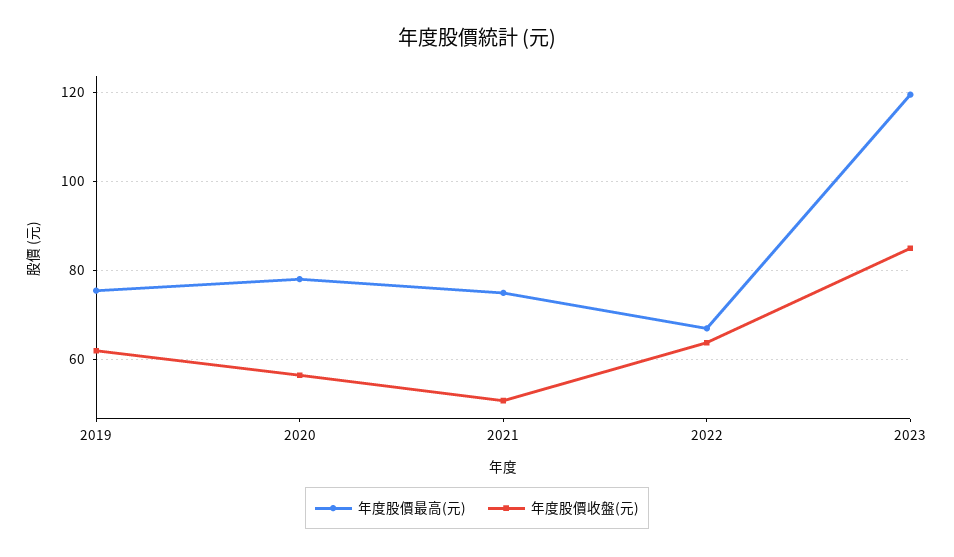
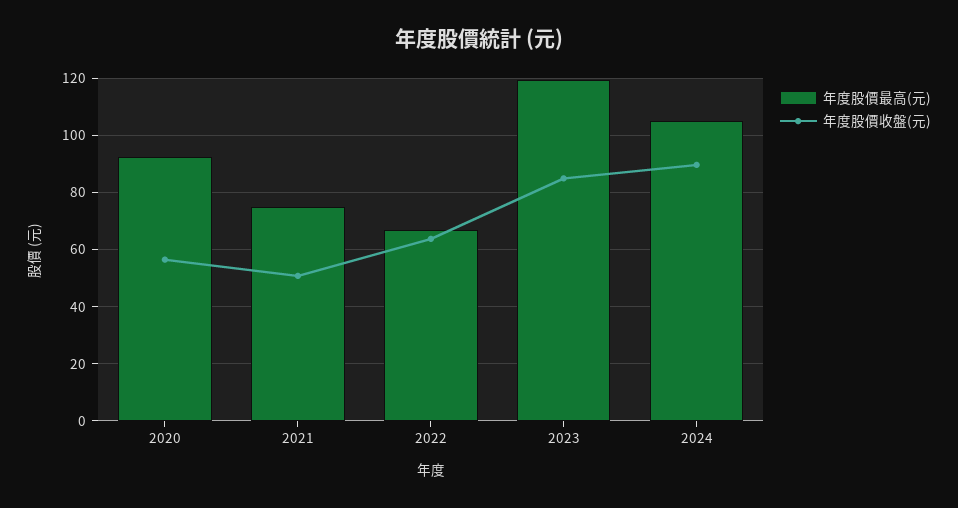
年度股價最高(元), 2019: 76 -> none
年度股價收盤(元), 2019: 62 -> none
年度股價最高(元), 2020: 78 -> 92.5
年度股價最高(元), 2024: none -> 105
年度股價收盤(元), 2024: none -> 90

